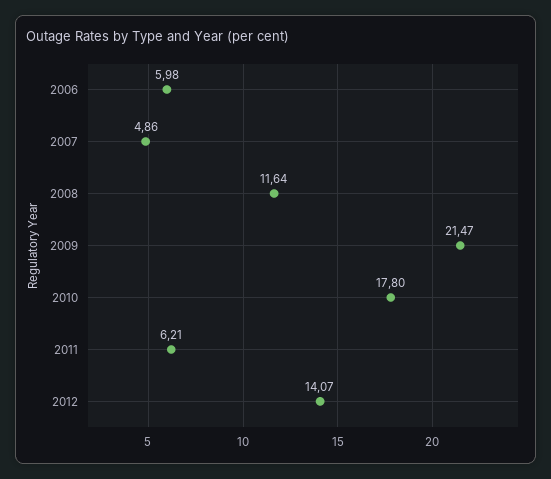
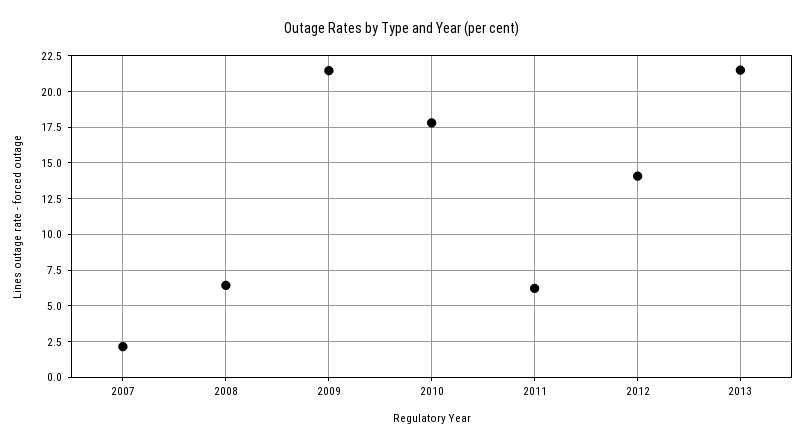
2006: 5.98 -> none
2007: 4.86 -> 2
2008: 11.64 -> 6.5
2013: none -> 21.5

